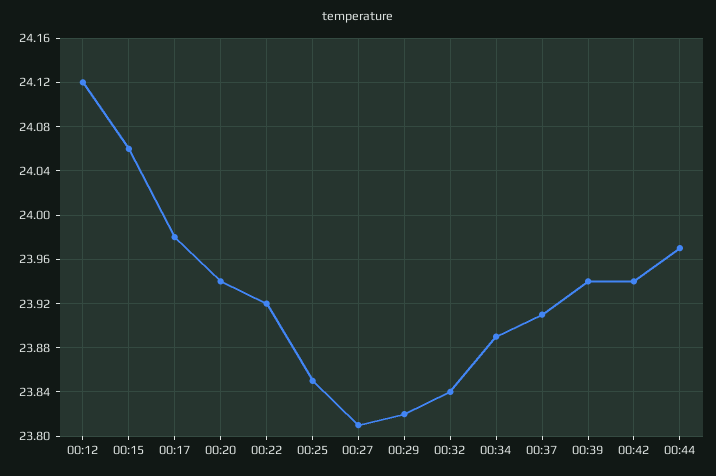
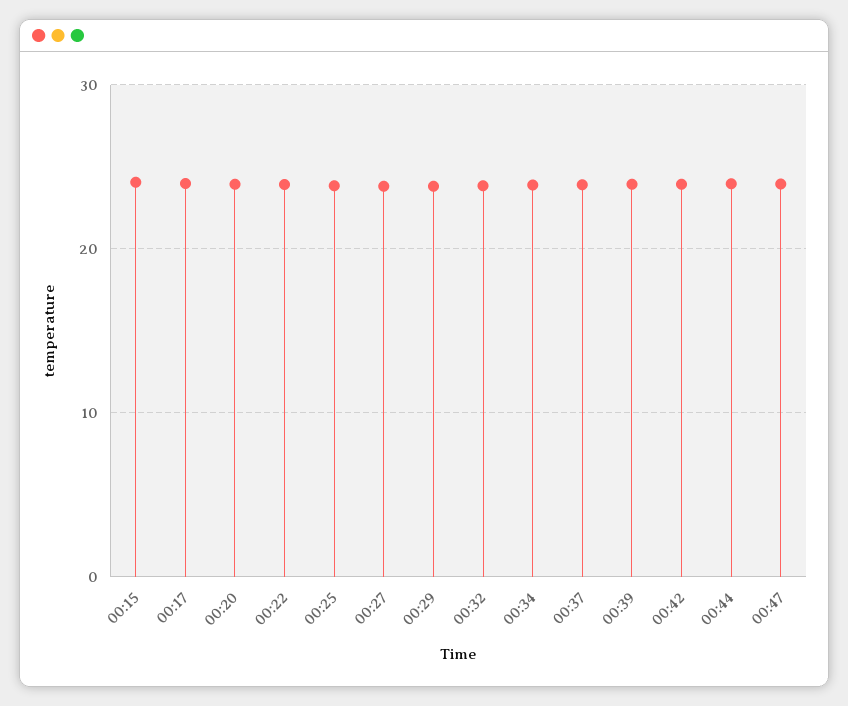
00:12: 24.12 -> none
00:47: none -> 24

